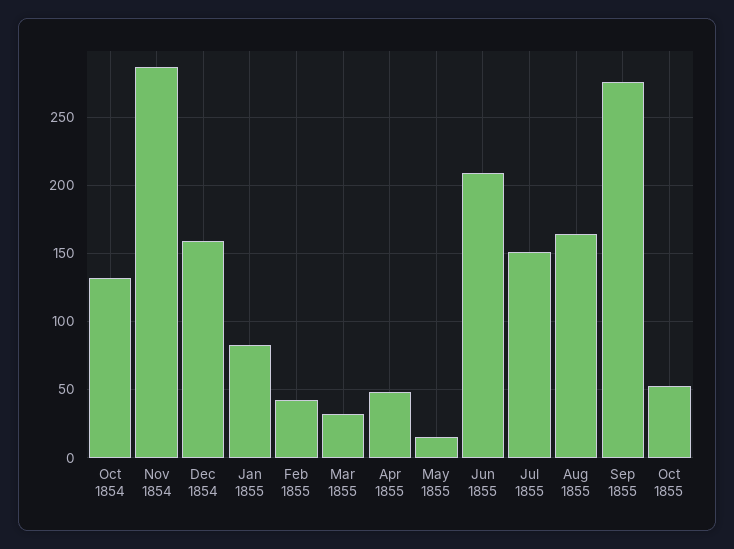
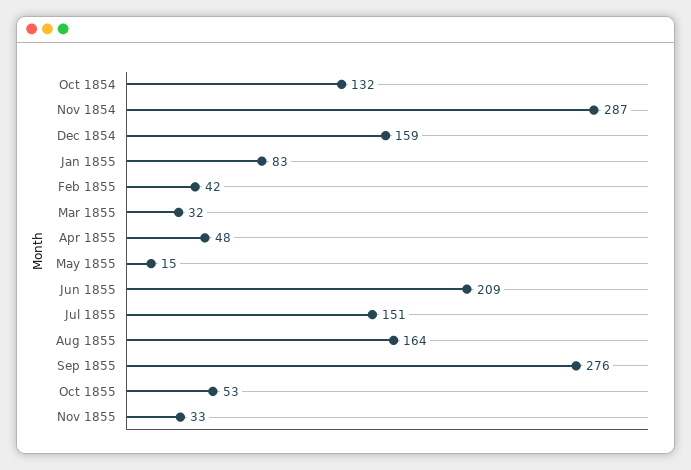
Nov 1855: none -> 33

